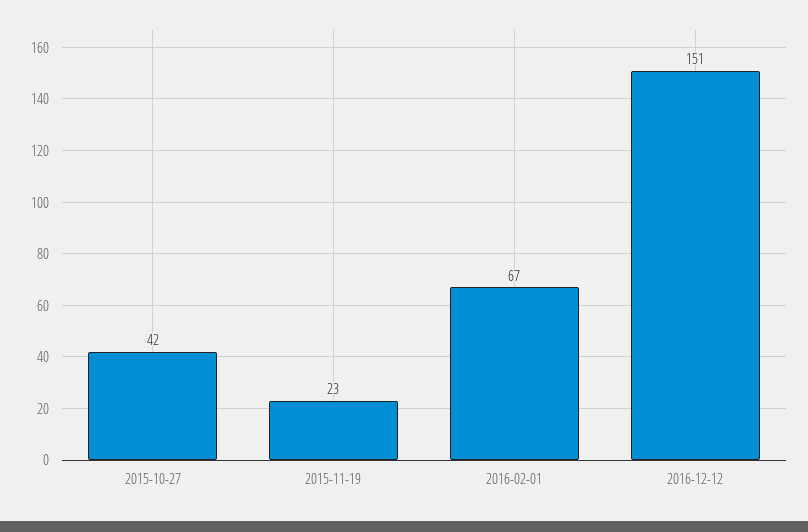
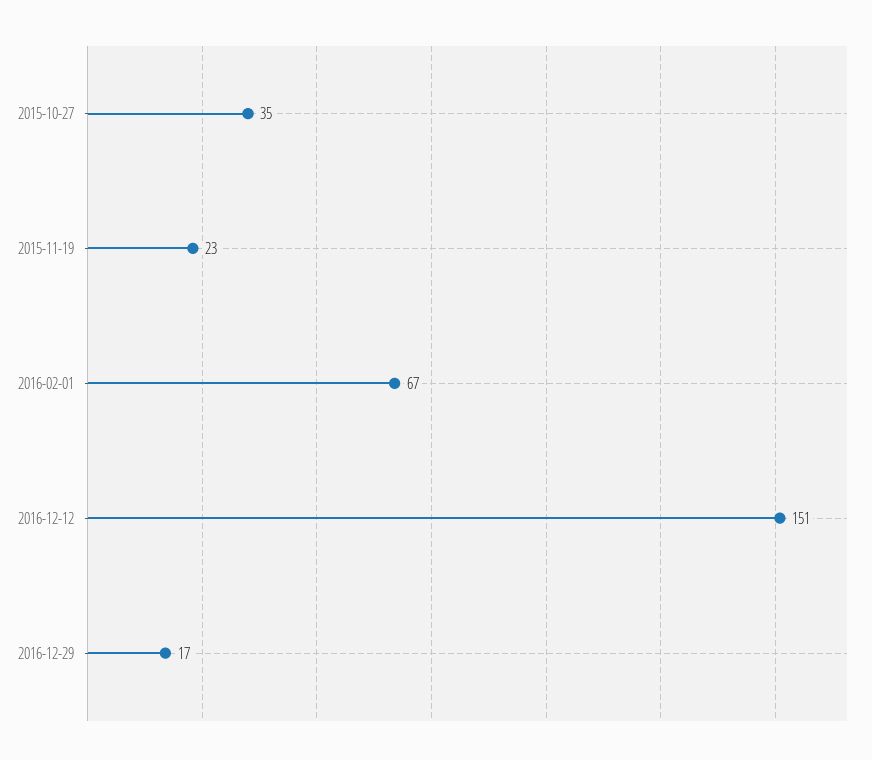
2015-10-27: 42 -> 35
2016-12-29: none -> 17

